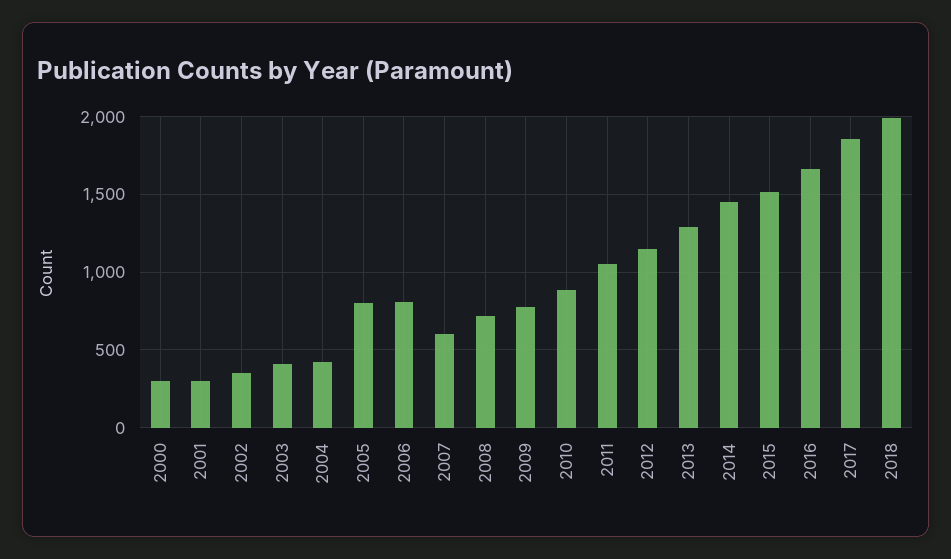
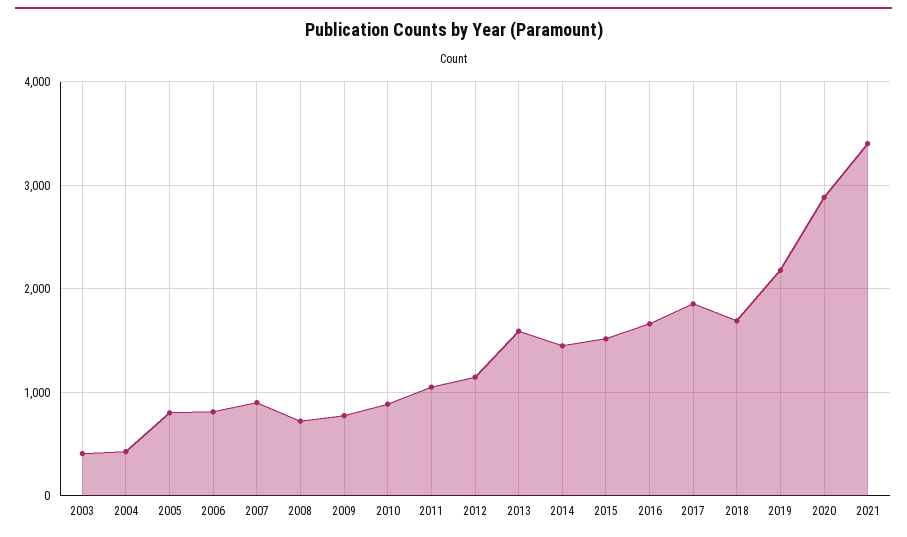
2000: 300 -> none
2001: 300 -> none
2002: 350 -> none
2007: 600 -> 900
2013: 1300 -> 1600
2018: 2000 -> 1700
2019: none -> 2200
2020: none -> 2900
2021: none -> 3400

